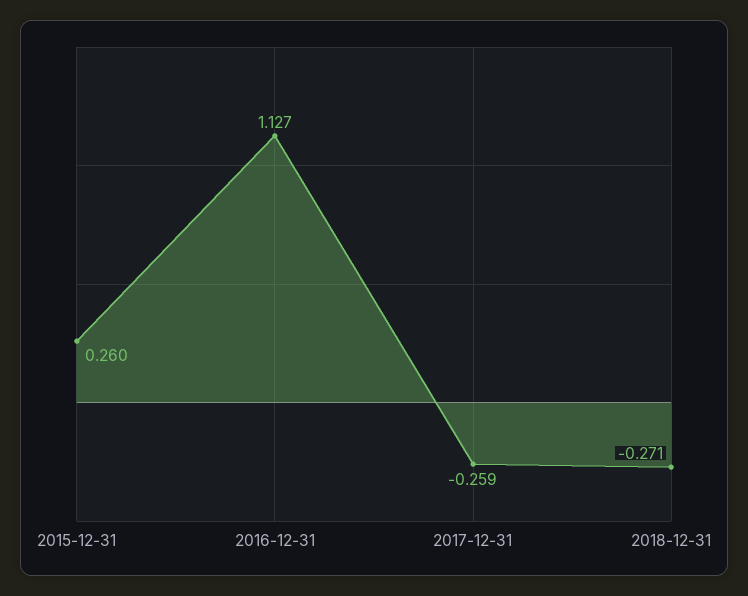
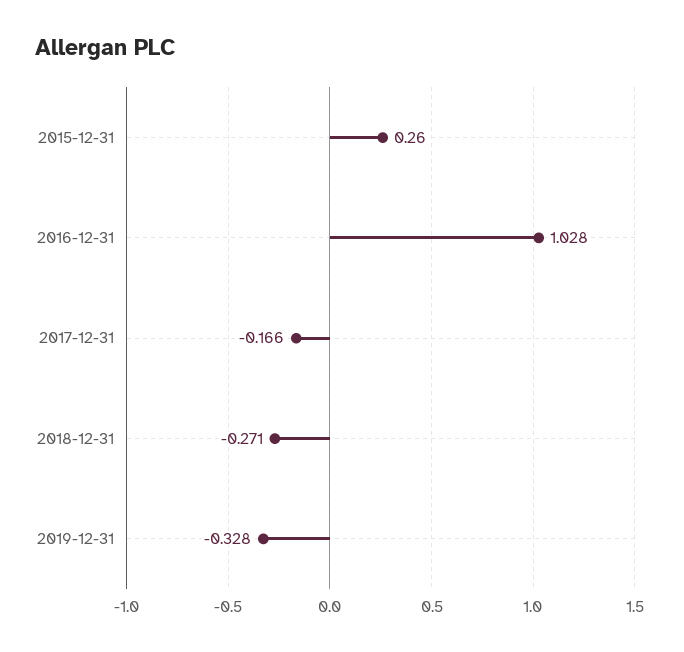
2016-12-31: 1.127 -> 1.028
2017-12-31: -0.259 -> -0.166
2019-12-31: none -> -0.328

